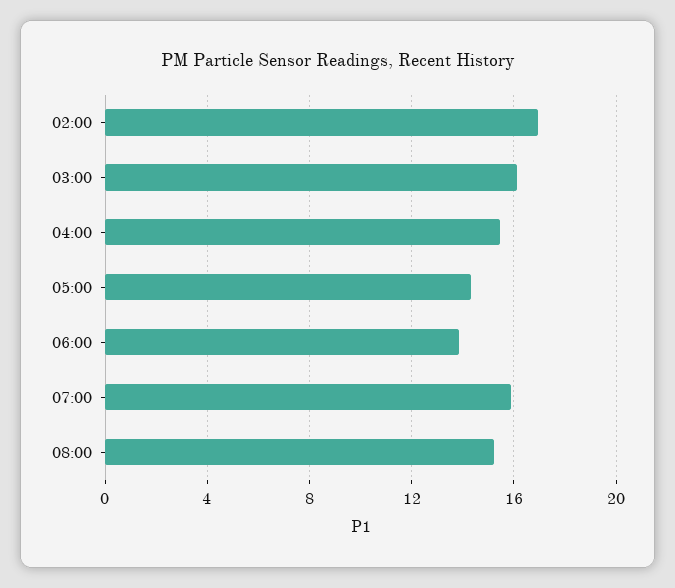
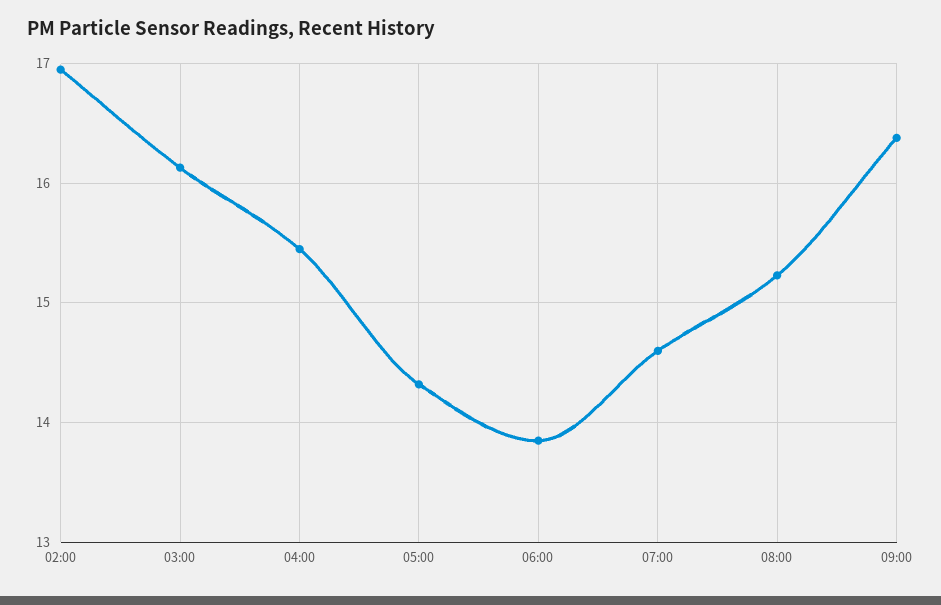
07:00: 16 -> 14.6
09:00: none -> 16.4

